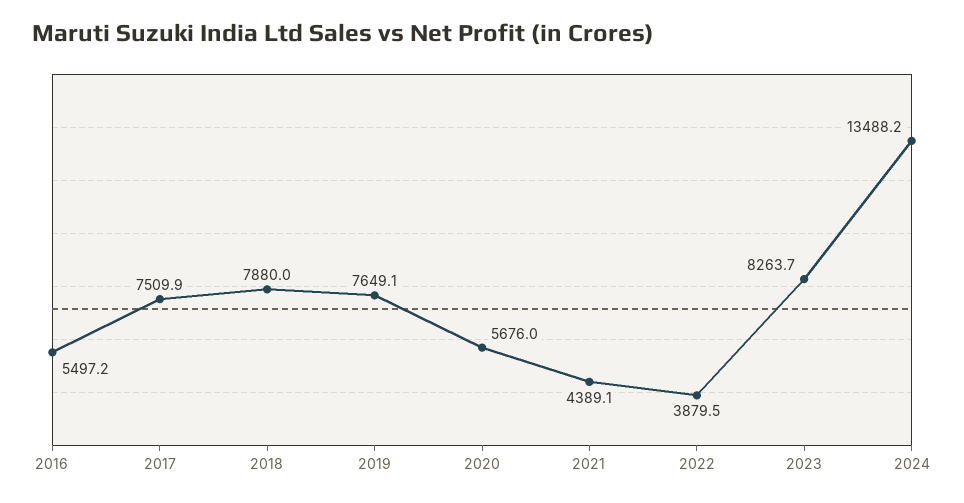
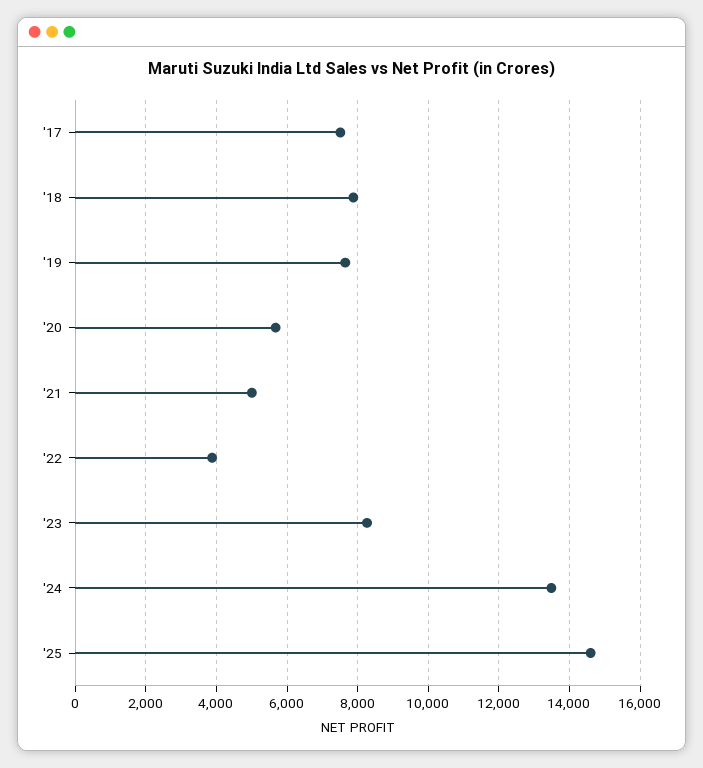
2016: 5497.2 -> none
2021: 4389.1 -> 5000
'25: none -> 14600

